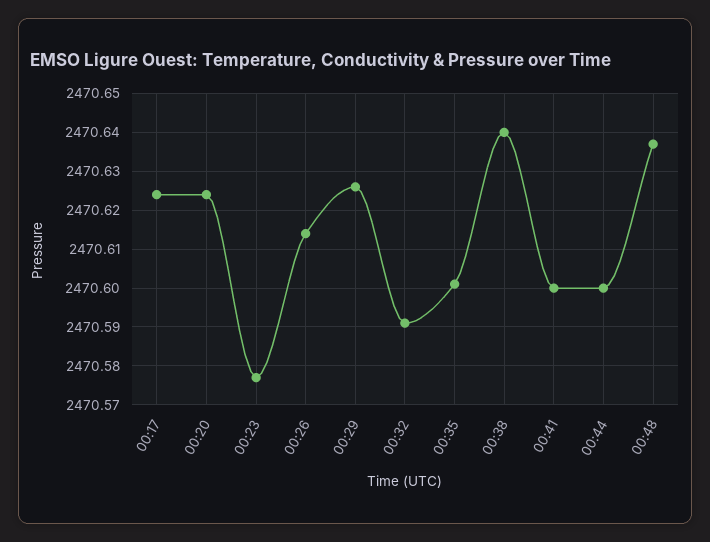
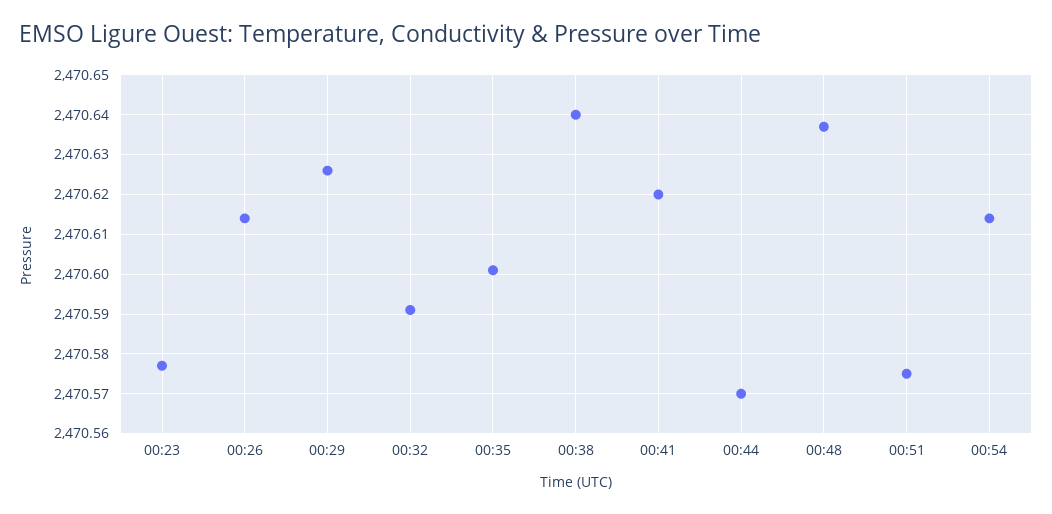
00:17: 2470.625 -> none
00:20: 2470.625 -> none
00:41: 2470.6 -> 2470.62
00:44: 2470.6 -> 2470.57
00:51: none -> 2470.575
00:54: none -> 2470.615

